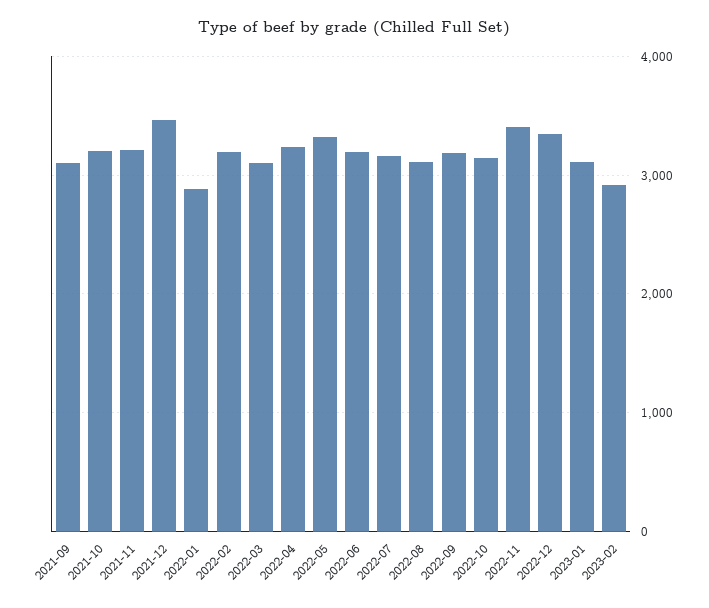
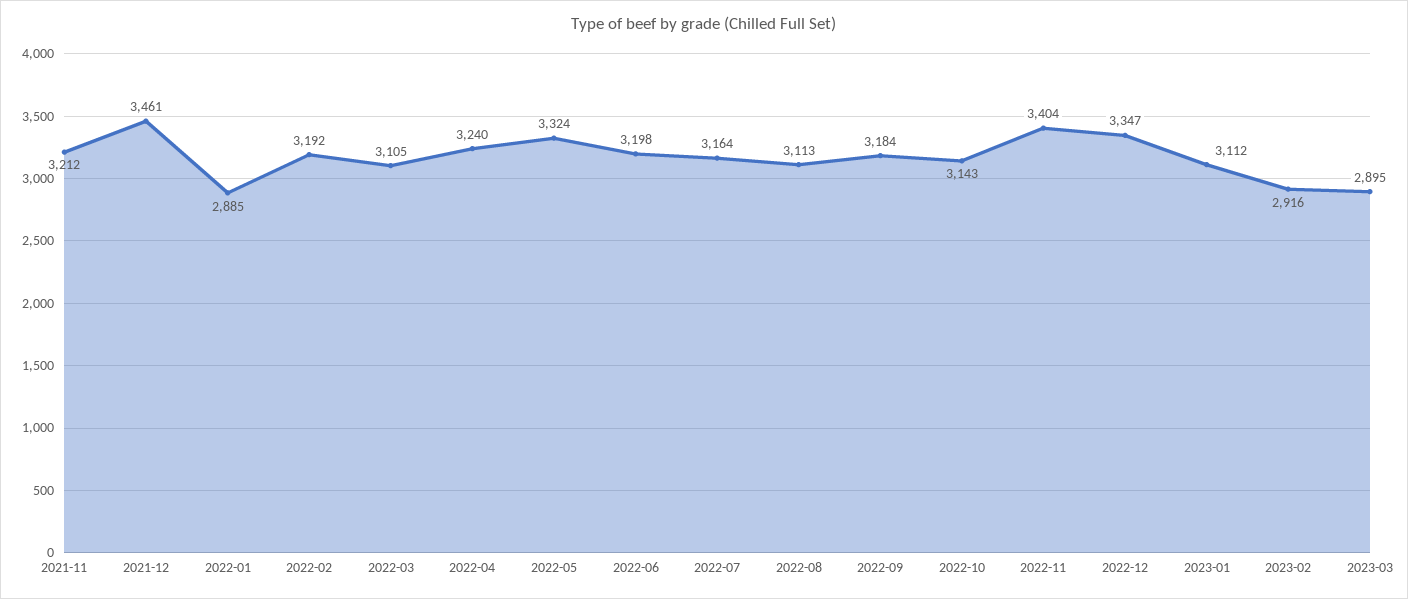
2021-09: 3100 -> none
2021-10: 3200 -> none
2023-03: none -> 2895

